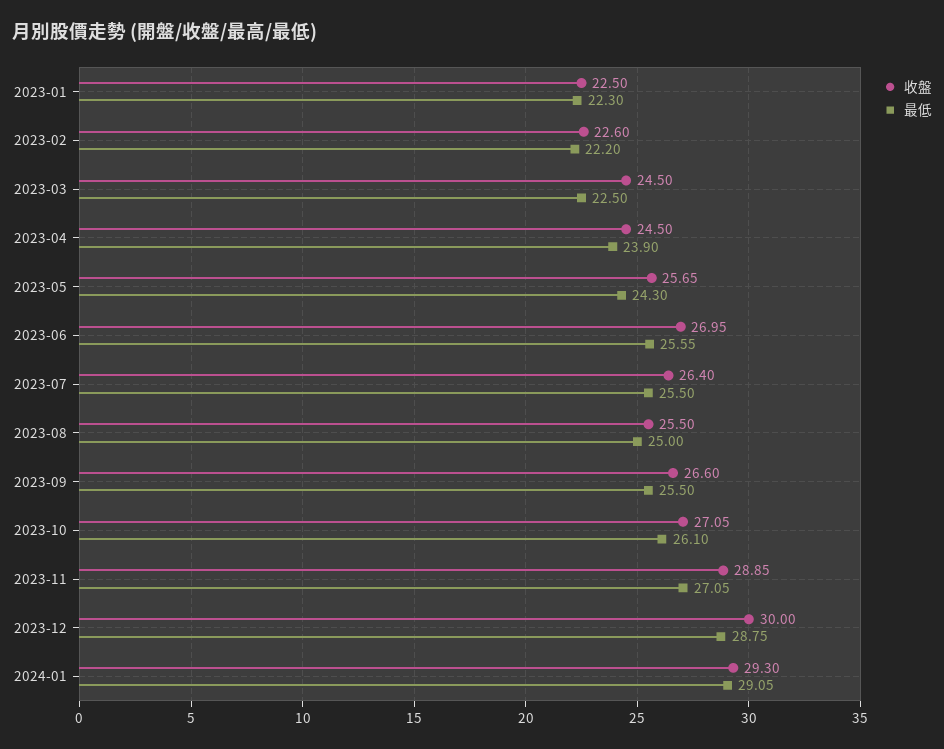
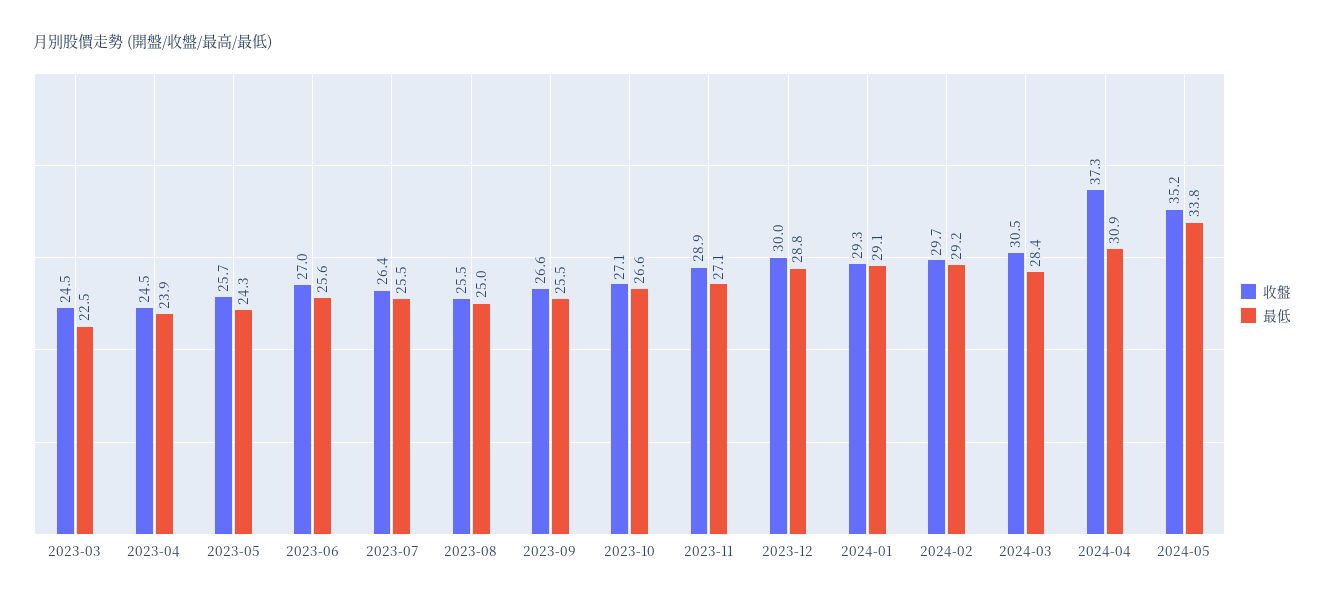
收盤, 2023-01: 22.5 -> none
最低, 2023-01: 22.3 -> none
收盤, 2023-02: 22.6 -> none
最低, 2023-02: 22.2 -> none
最低, 2023-10: 26.1 -> 26.6
收盤, 2024-02: none -> 29.7
最低, 2024-02: none -> 29.2
收盤, 2024-03: none -> 30.5
最低, 2024-03: none -> 28.4
收盤, 2024-04: none -> 37.3
最低, 2024-04: none -> 30.9
收盤, 2024-05: none -> 35.2
最低, 2024-05: none -> 33.8

